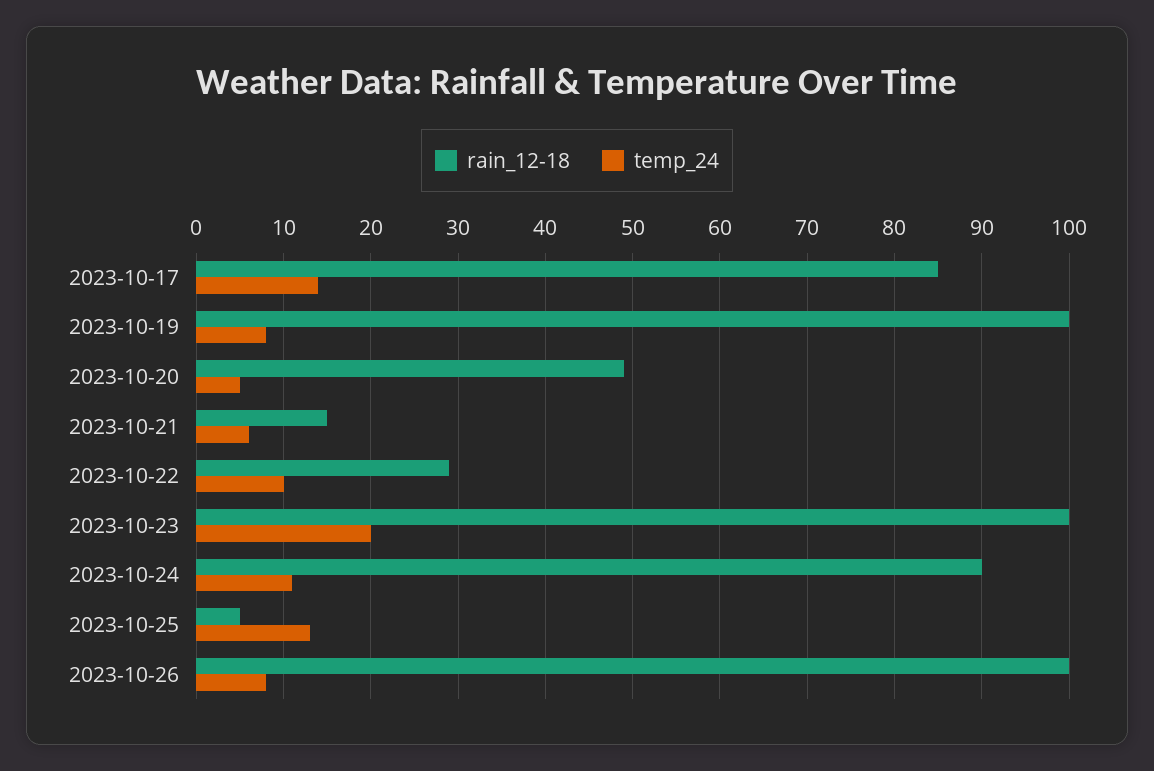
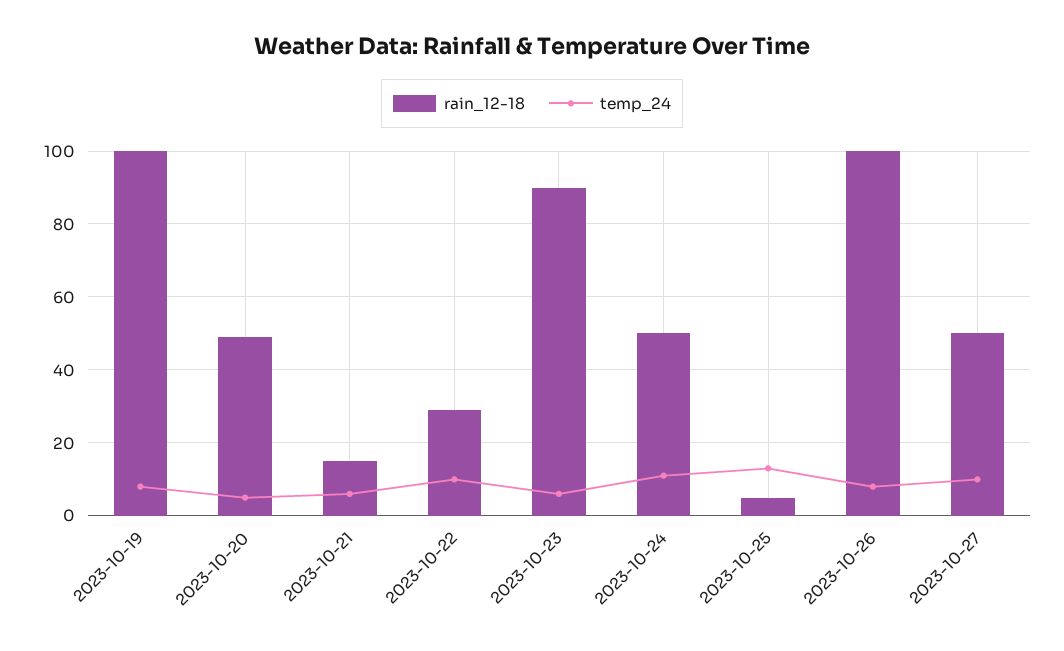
rain_12-18, 2023-10-17: 85 -> none
temp_24, 2023-10-17: 14 -> none
rain_12-18, 2023-10-23: 100 -> 90
temp_24, 2023-10-23: 20 -> 5
rain_12-18, 2023-10-24: 90 -> 50
rain_12-18, 2023-10-27: none -> 50
temp_24, 2023-10-27: none -> 10

